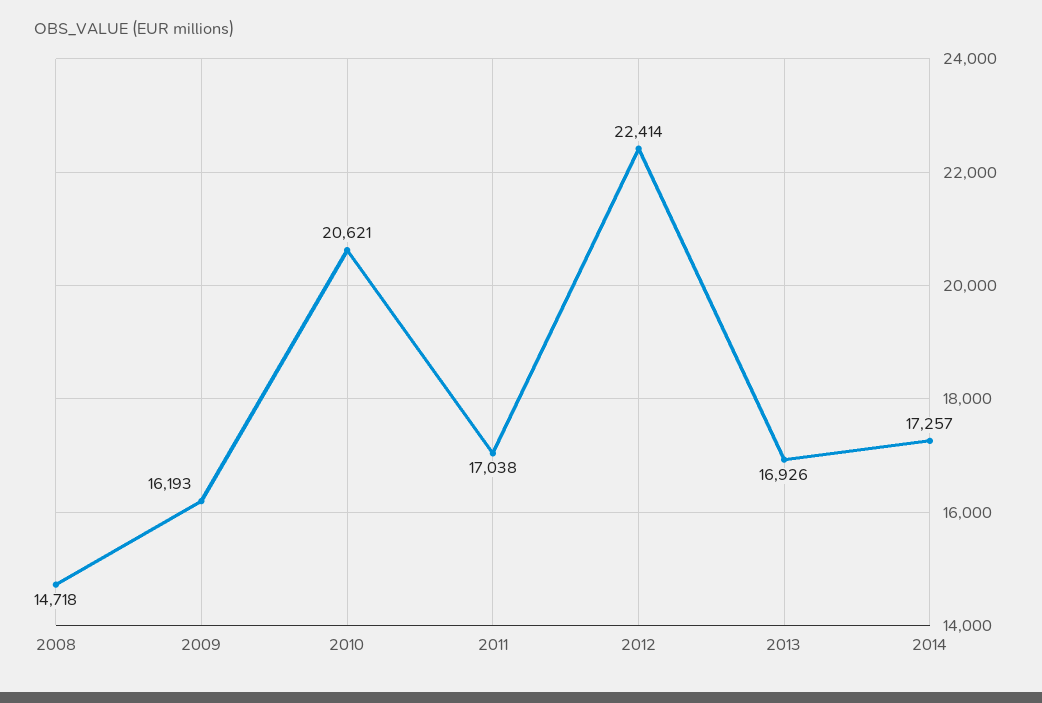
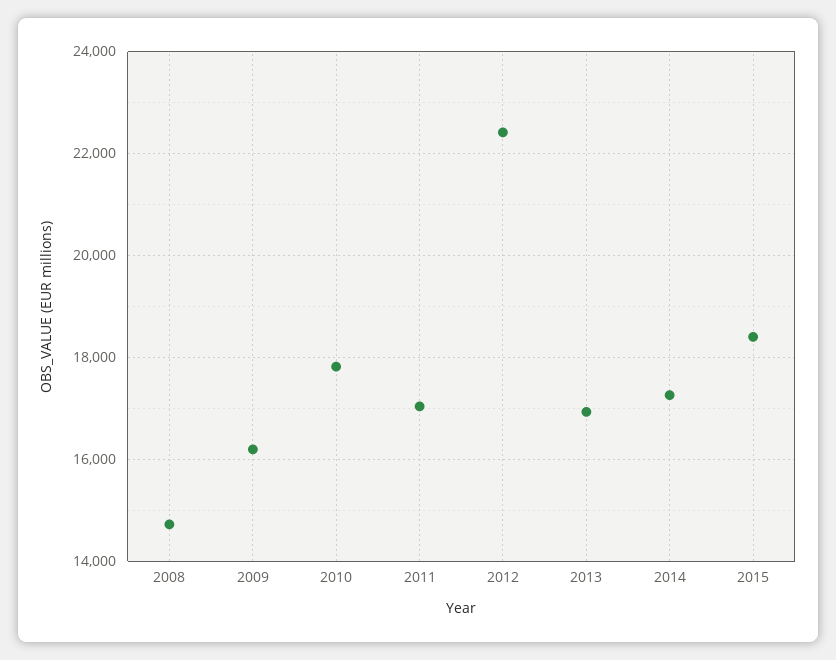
2010: 20621 -> 17800
2015: none -> 18400

